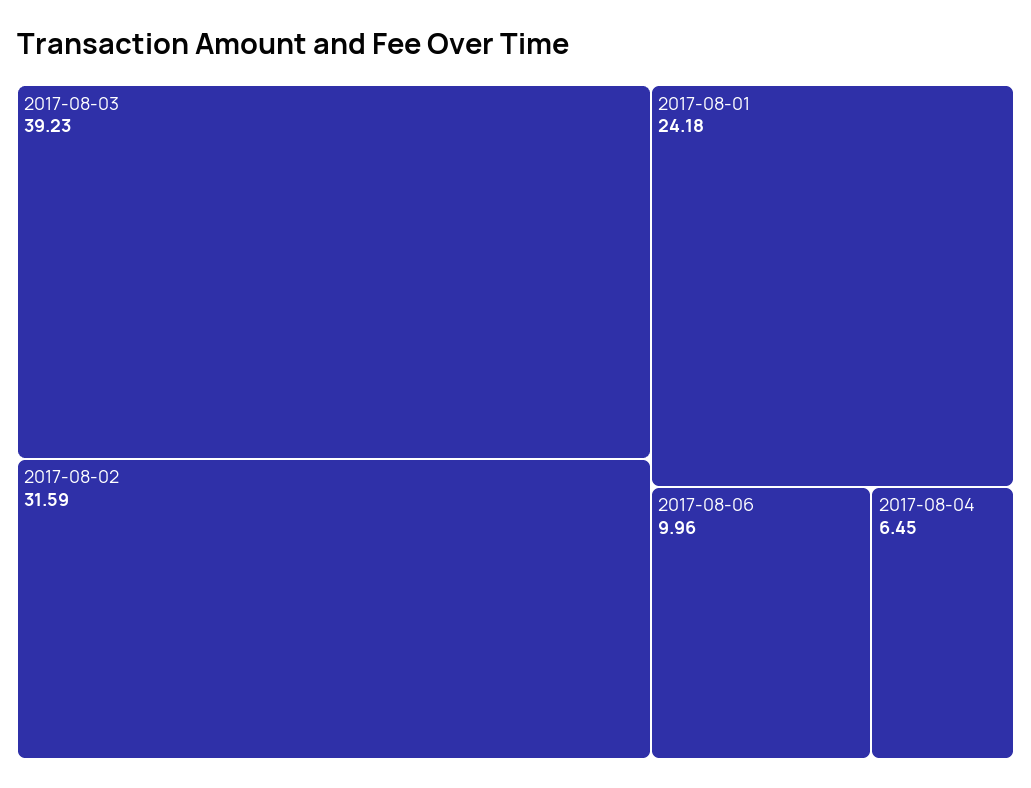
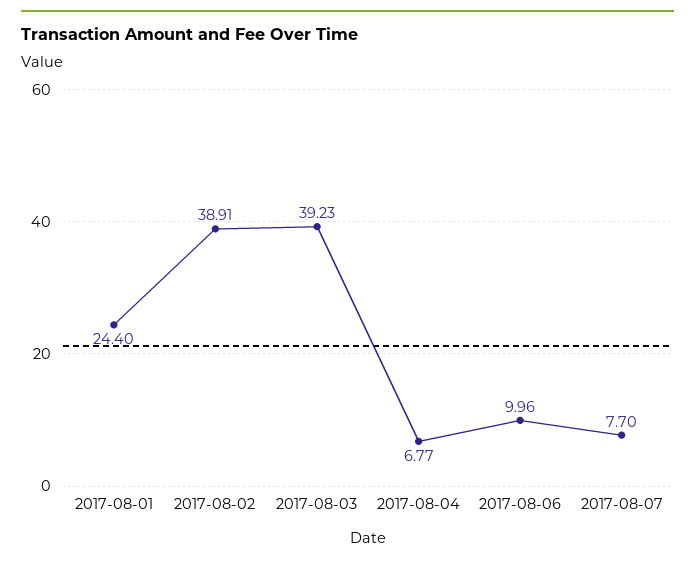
2017-08-02: 31.59 -> 38.91
2017-08-01: 24.18 -> 24.4
2017-08-04: 6.45 -> 6.77
2017-08-07: none -> 7.7

